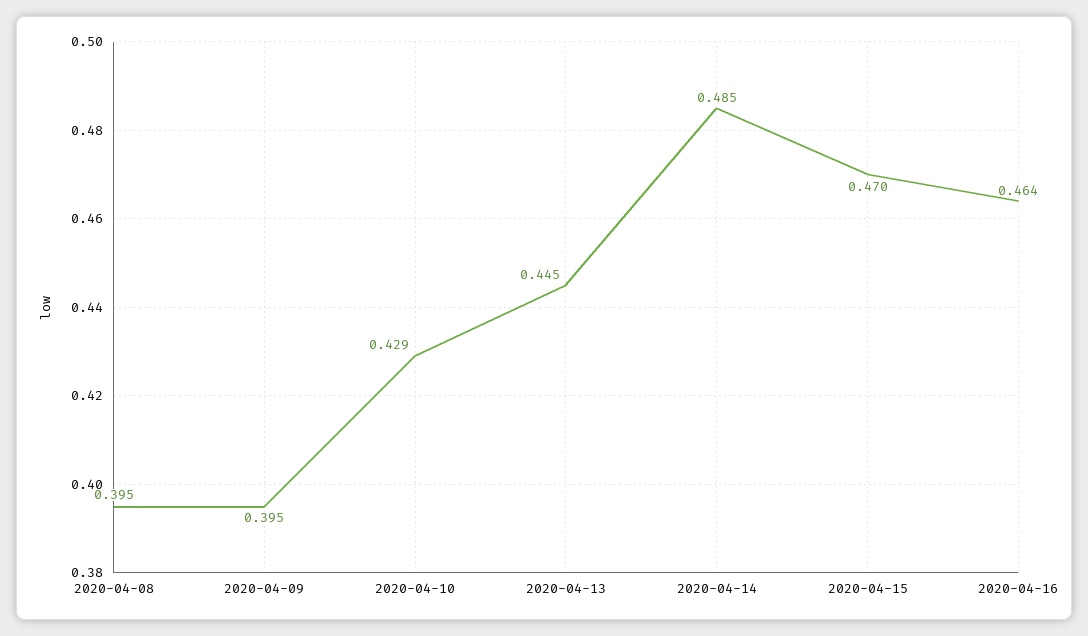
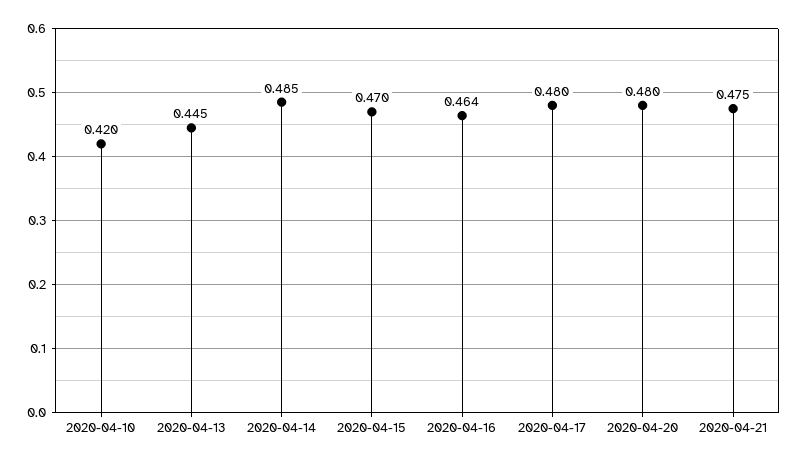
2020-04-08: 0.395 -> none
2020-04-09: 0.395 -> none
2020-04-10: 0.429 -> 0.42
2020-04-17: none -> 0.48
2020-04-20: none -> 0.48
2020-04-21: none -> 0.475

